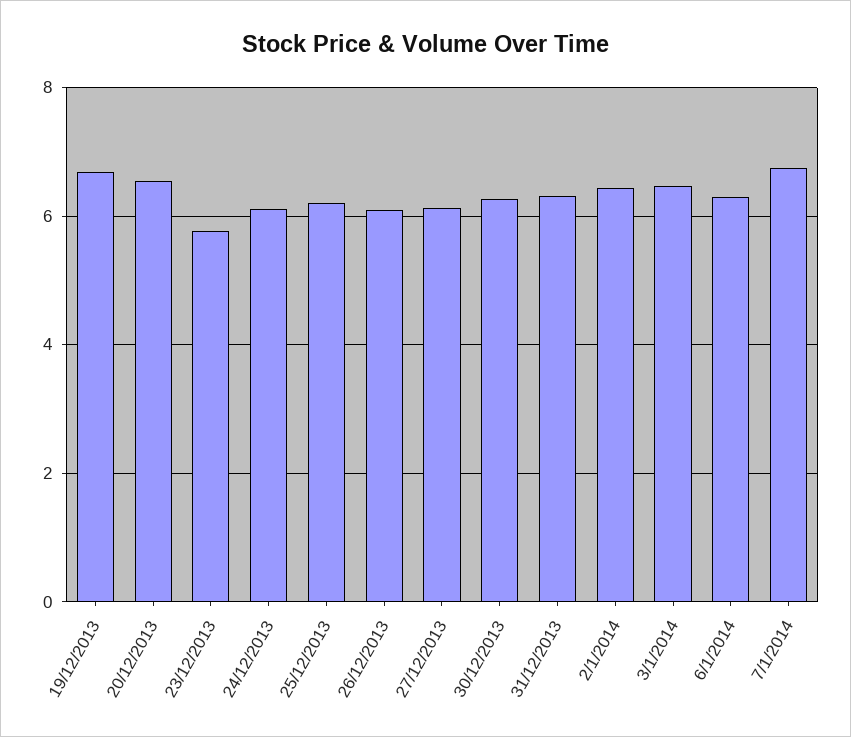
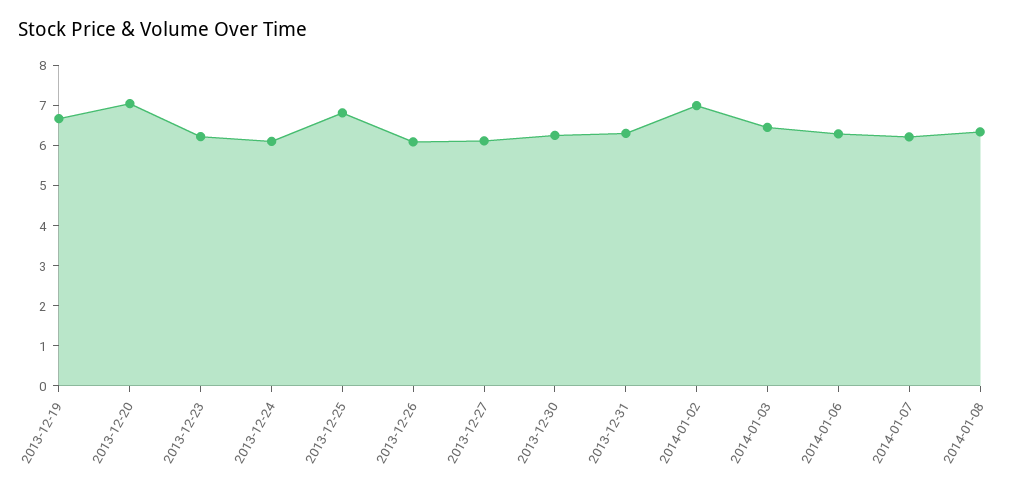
20/12/2013: 6.6 -> 7
23/12/2013: 5.8 -> 6.2
25/12/2013: 6.2 -> 6.8
2/1/2014: 6.4 -> 7
7/1/2014: 6.8 -> 6.2
2014-01-08: none -> 6.4

